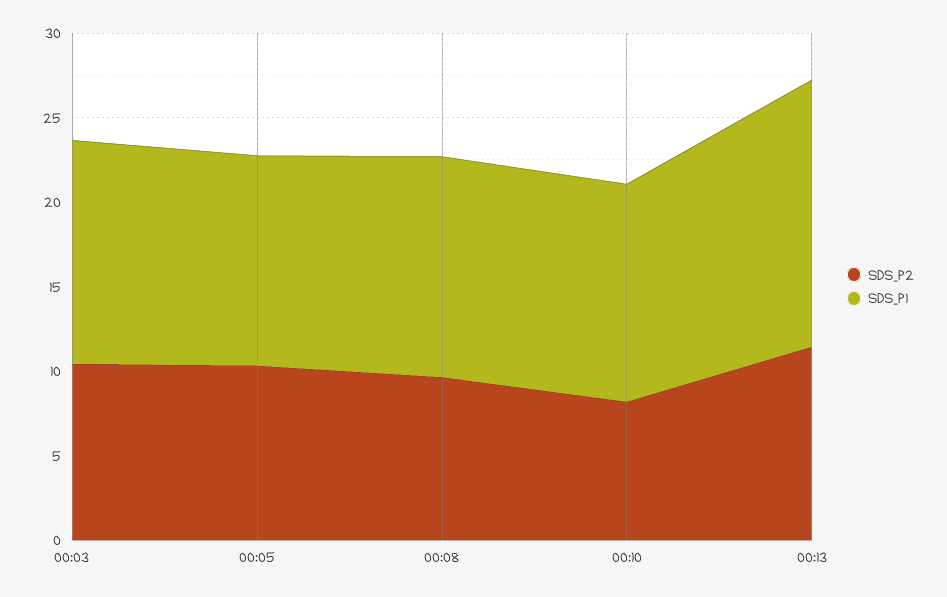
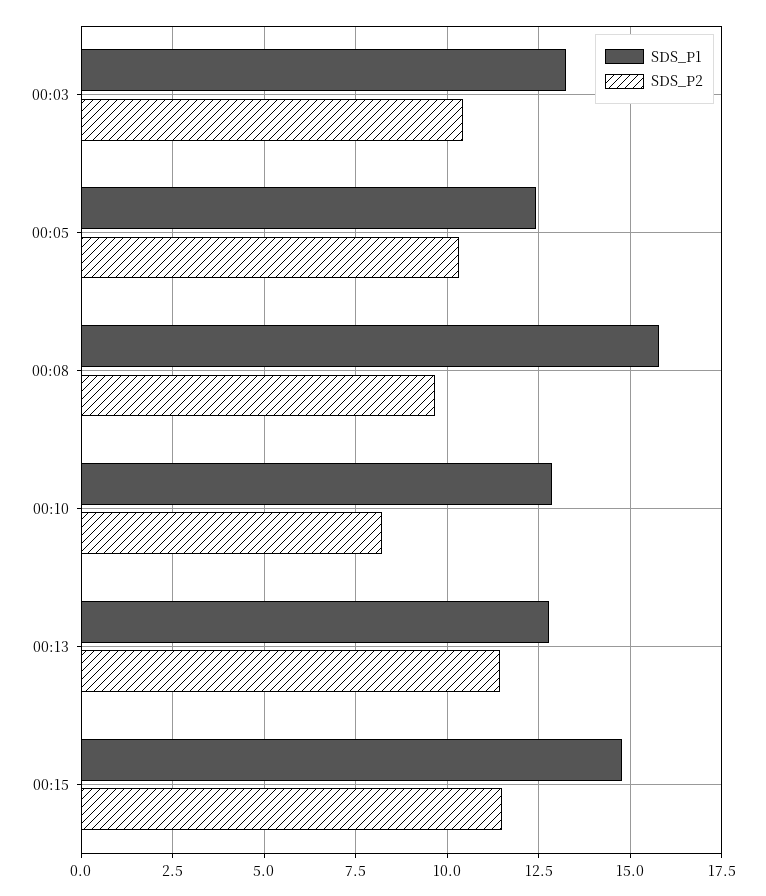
SDS_P1, 00:08: 13 -> 15.75
SDS_P1, 00:13: 16 -> 12.75
SDS_P1, 00:15: none -> 14.75
SDS_P2, 00:15: none -> 11.5

